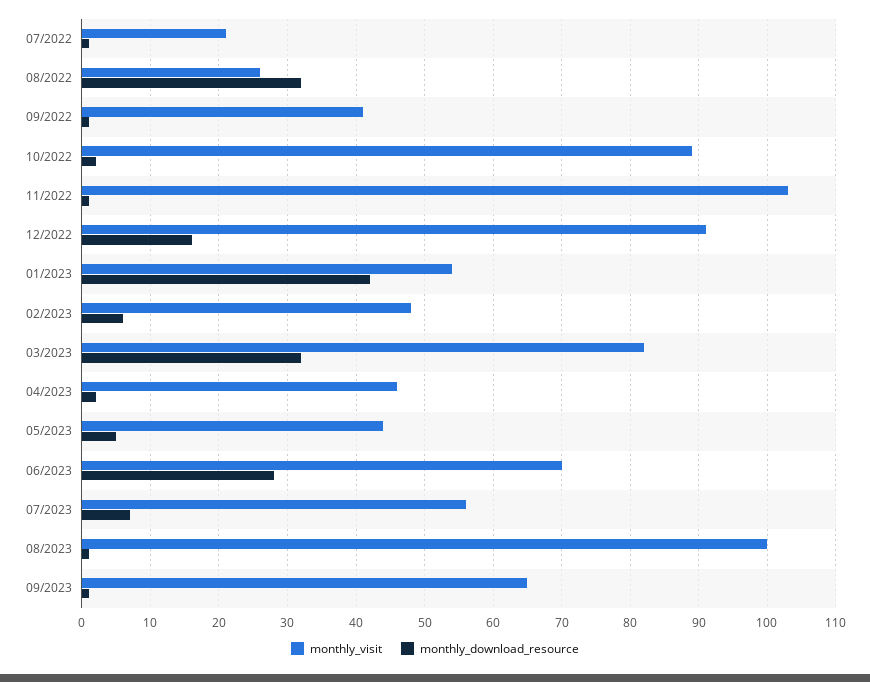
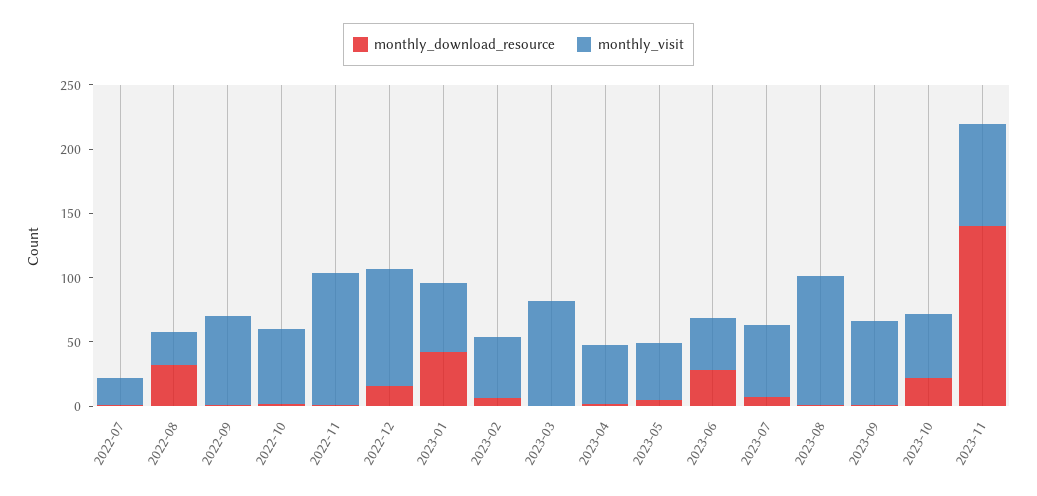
monthly_visit, 09/2022: 41 -> 70
monthly_visit, 10/2022: 89 -> 60
monthly_download_resource, 03/2023: 32 -> 0
monthly_visit, 06/2023: 70 -> 40
monthly_download_resource, 2023-10: none -> 20
monthly_visit, 2023-10: none -> 50
monthly_download_resource, 2023-11: none -> 140
monthly_visit, 2023-11: none -> 80

